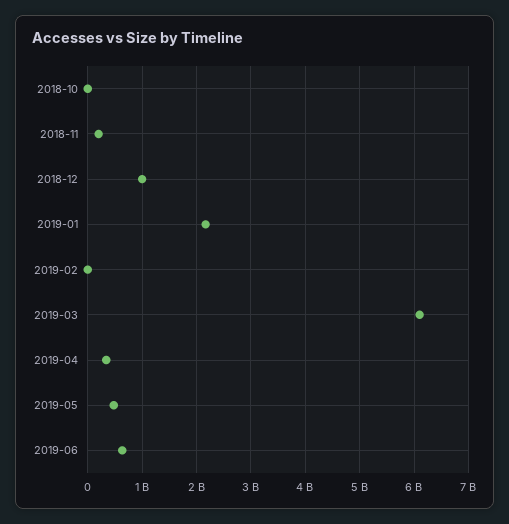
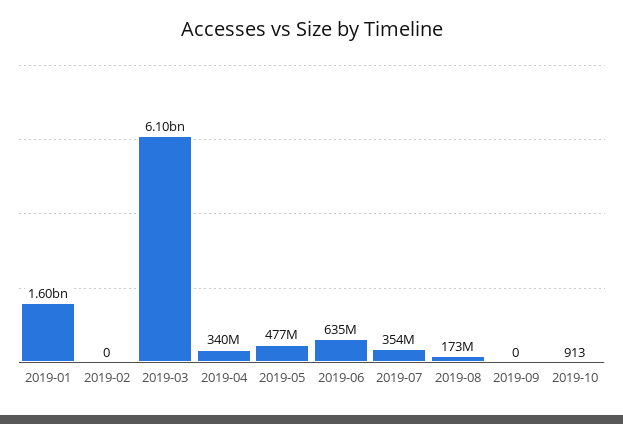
2018-10: 0 -> none
2018-11: 200000000 -> none
2018-12: 1000000000 -> none
2019-01: 2200000000 -> 1600000000
2019-07: none -> 354000000
2019-08: none -> 173000000
2019-09: none -> 0
2019-10: none -> 913

